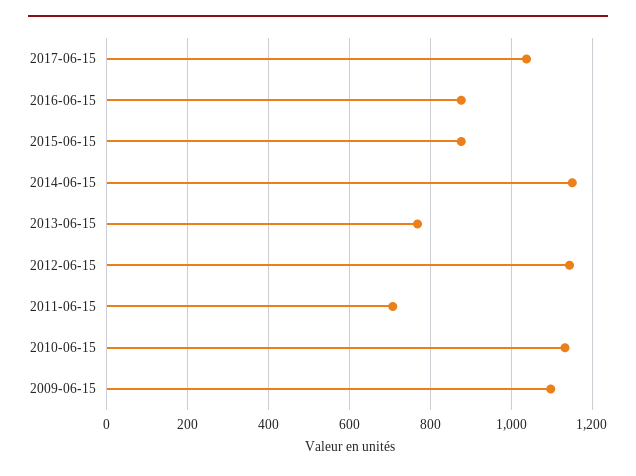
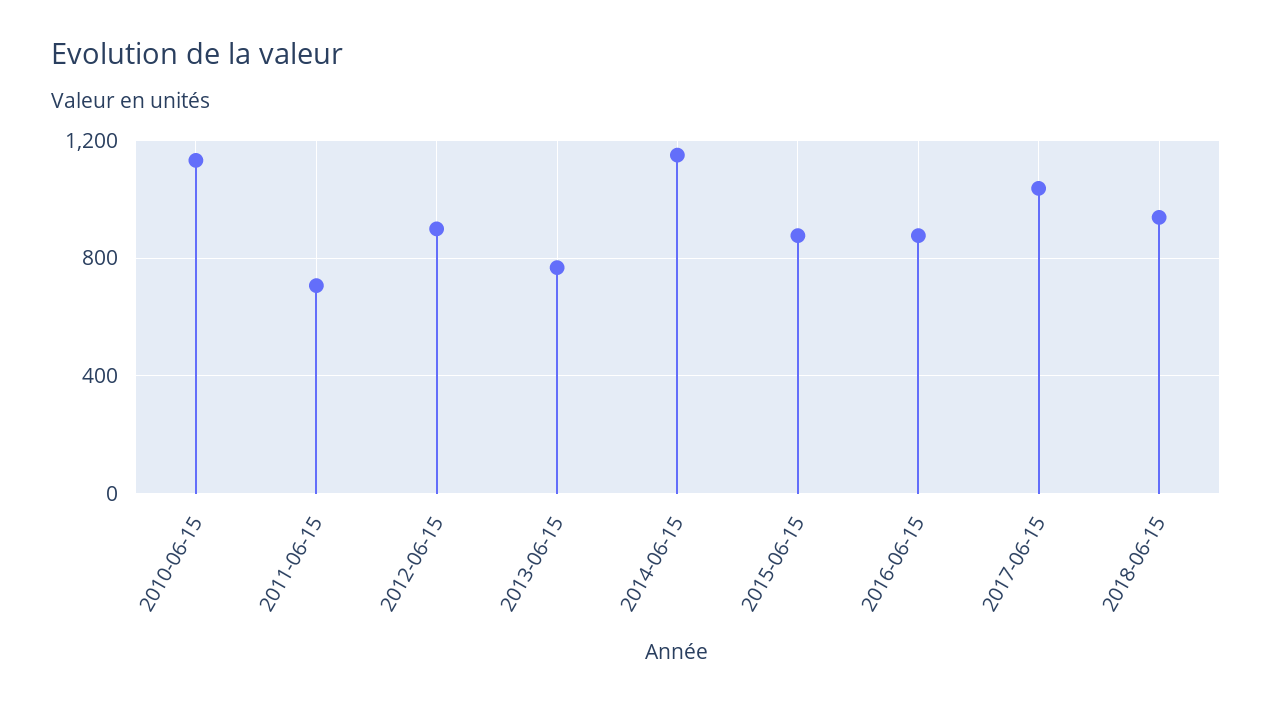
2012-06-15: 1140 -> 900
2009-06-15: 1100 -> none
2018-06-15: none -> 950

